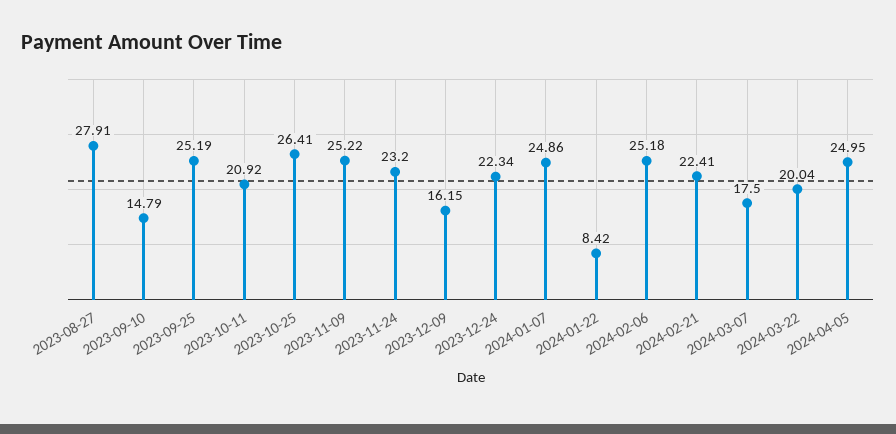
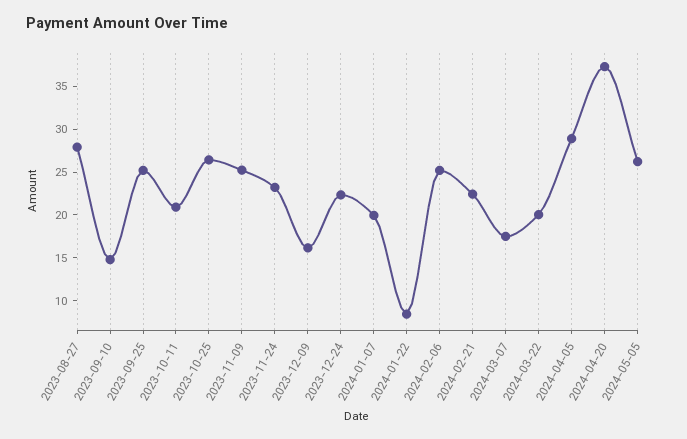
2024-01-07: 24.86 -> 20
2024-04-05: 24.95 -> 29
2024-04-20: none -> 37
2024-05-05: none -> 26

